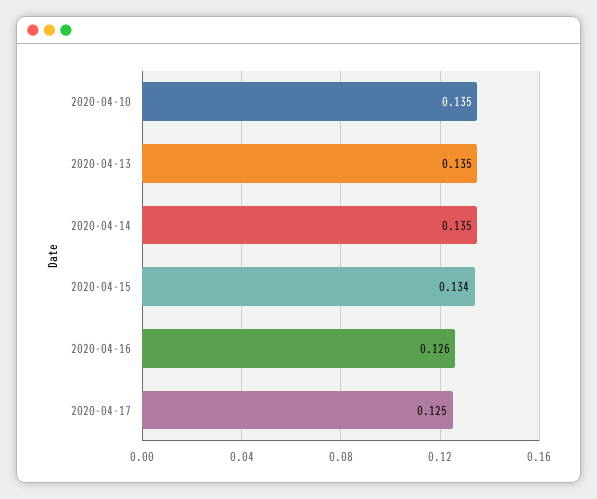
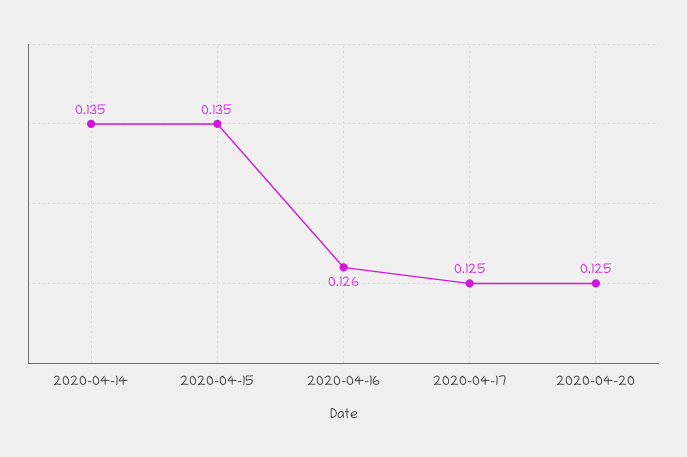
2020-04-10: 0.135 -> none
2020-04-13: 0.135 -> none
2020-04-15: 0.134 -> 0.135
2020-04-20: none -> 0.125

